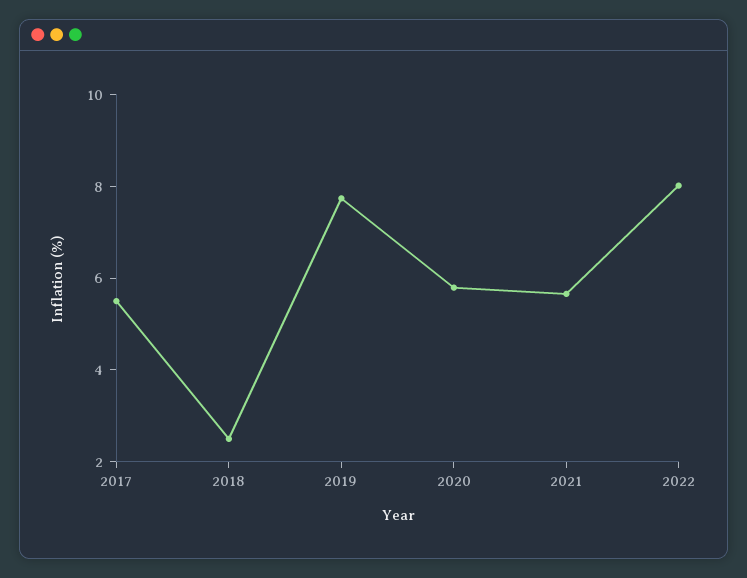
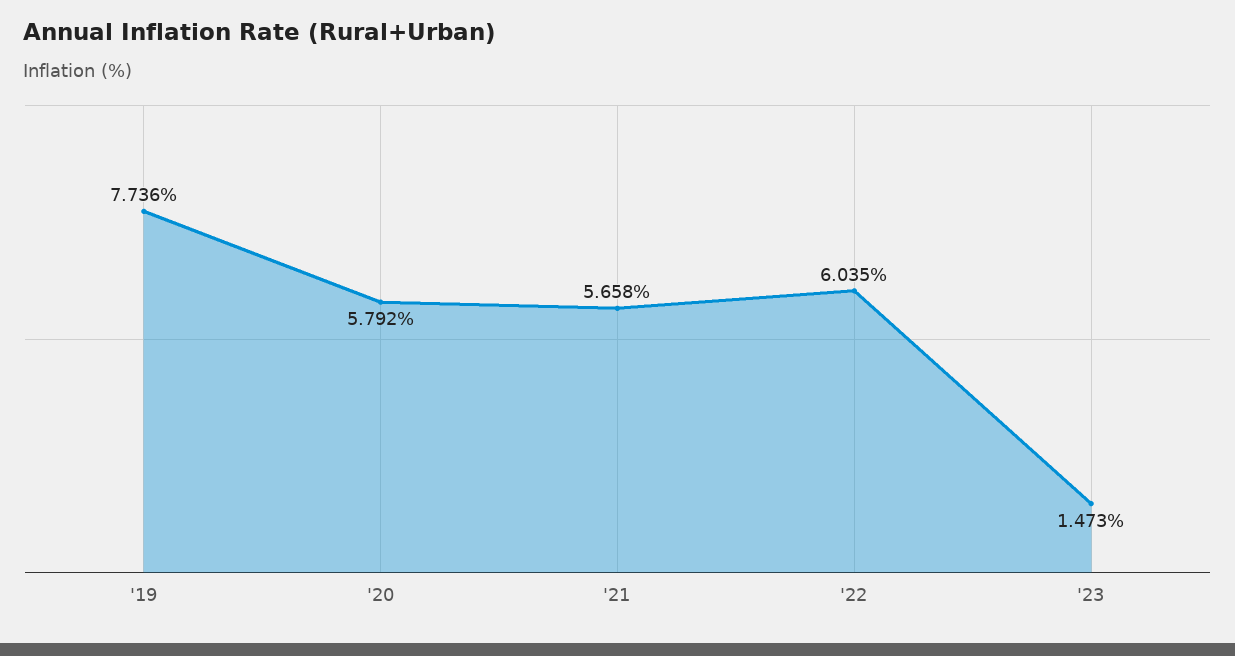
2017: 5.5 -> none
2018: 2.5 -> none
2022: 8 -> 6.035
'23: none -> 1.473

